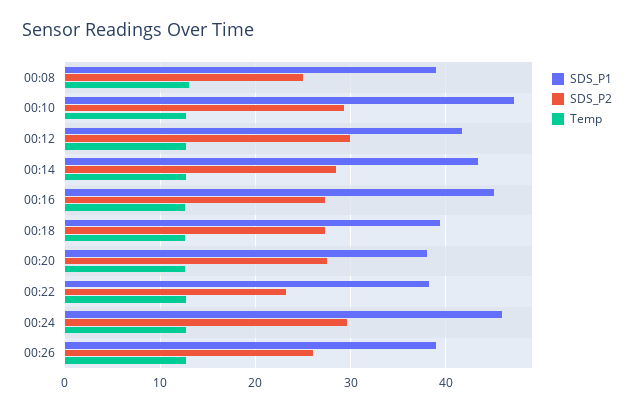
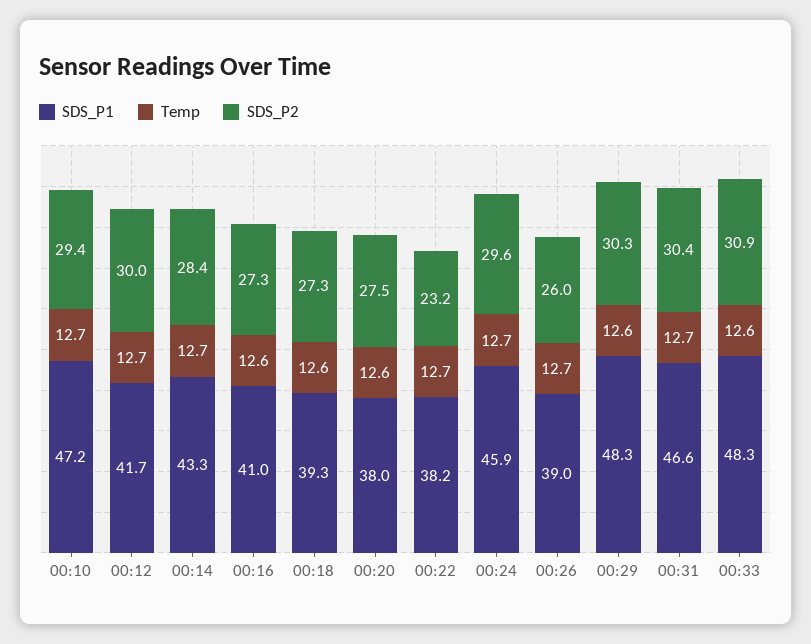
SDS_P1, 00:08: 39 -> none
SDS_P2, 00:08: 25 -> none
Temp, 00:08: 13 -> none
SDS_P1, 00:16: 45 -> 41
SDS_P1, 00:29: none -> 48.3
Temp, 00:29: none -> 12.6
SDS_P2, 00:29: none -> 30.3
SDS_P1, 00:31: none -> 46.6
Temp, 00:31: none -> 12.7
SDS_P2, 00:31: none -> 30.4
SDS_P1, 00:33: none -> 48.3
Temp, 00:33: none -> 12.6
SDS_P2, 00:33: none -> 30.9

